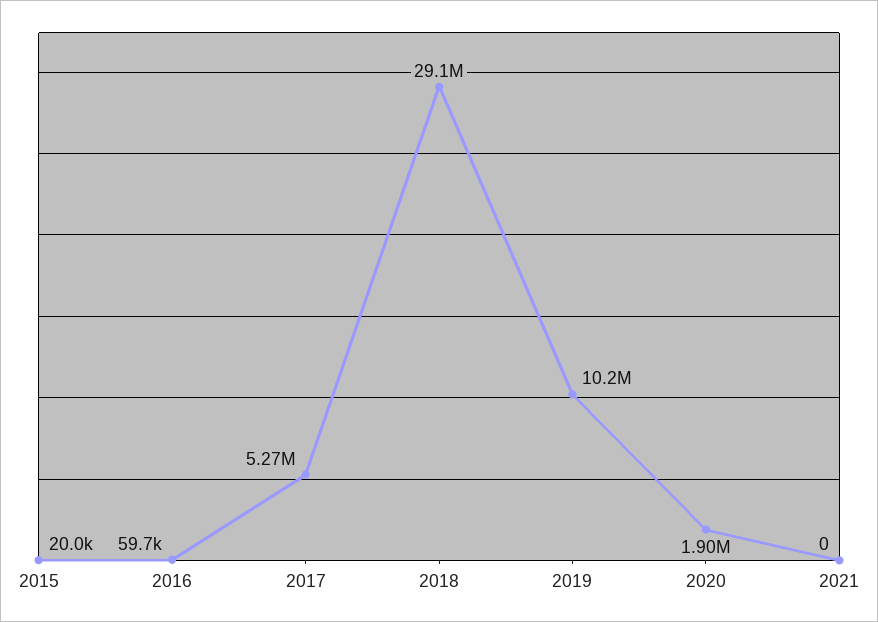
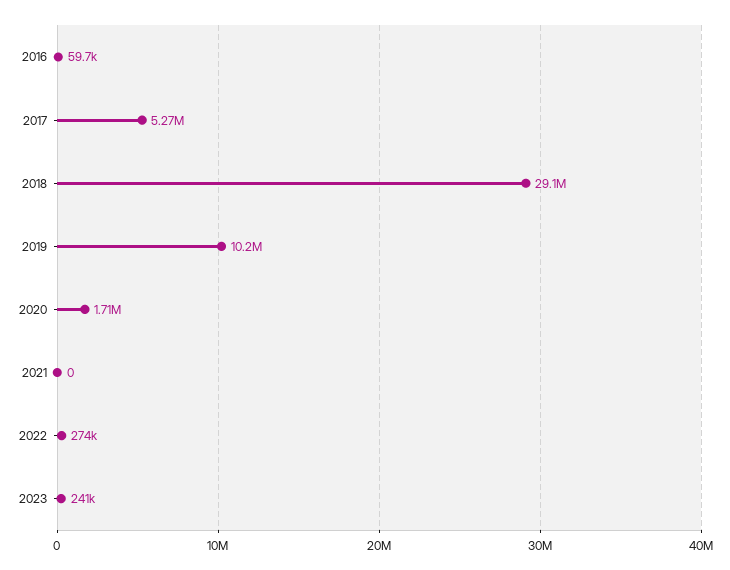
2015: 20000 -> none
2020: 1900000 -> 1710000
2022: none -> 274000
2023: none -> 241000

